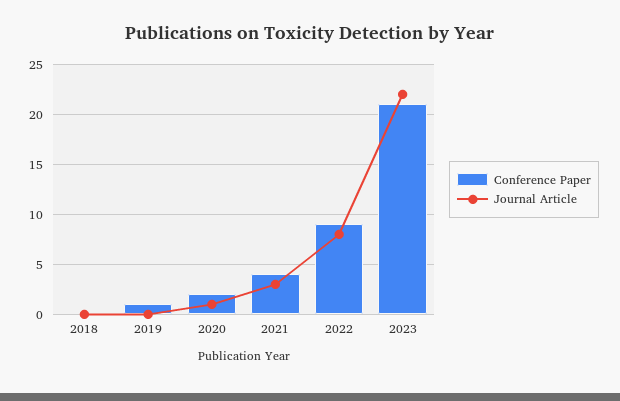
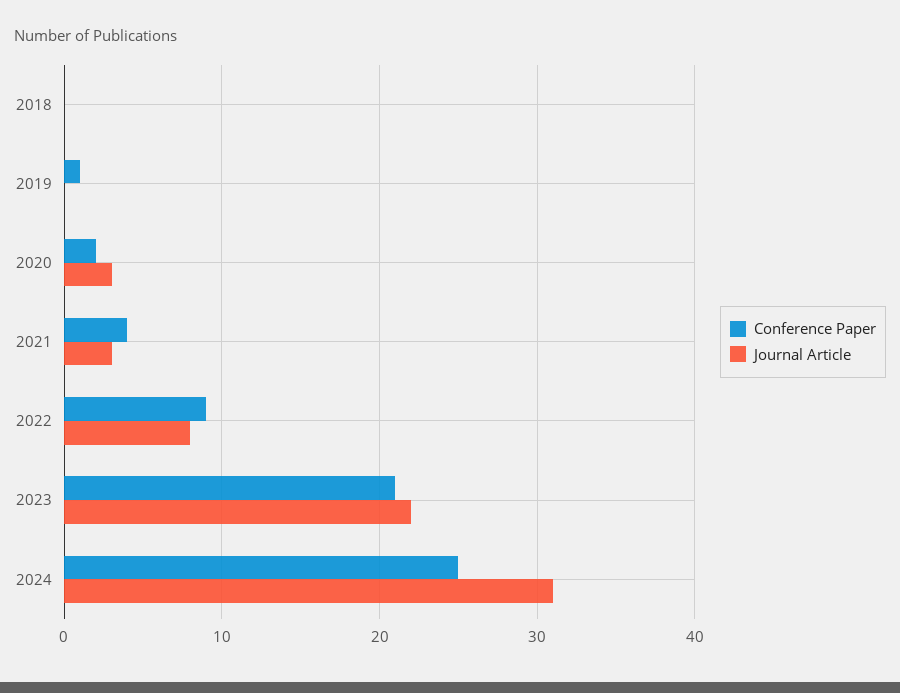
Journal Article, 2020: 1 -> 3
Conference Paper, 2024: none -> 25
Journal Article, 2024: none -> 31

